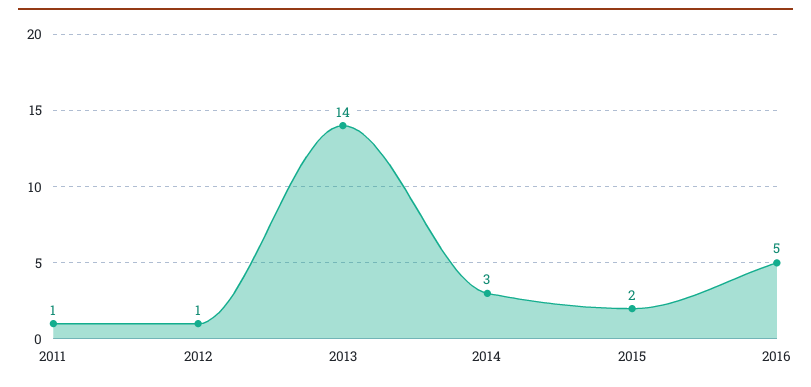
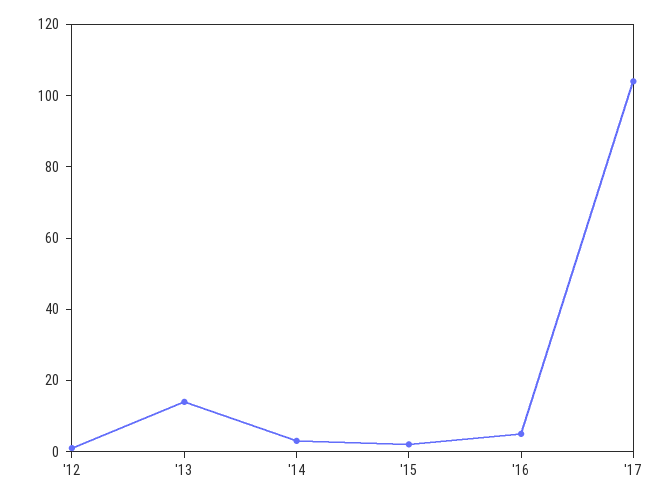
2011: 1 -> none
'17: none -> 105

